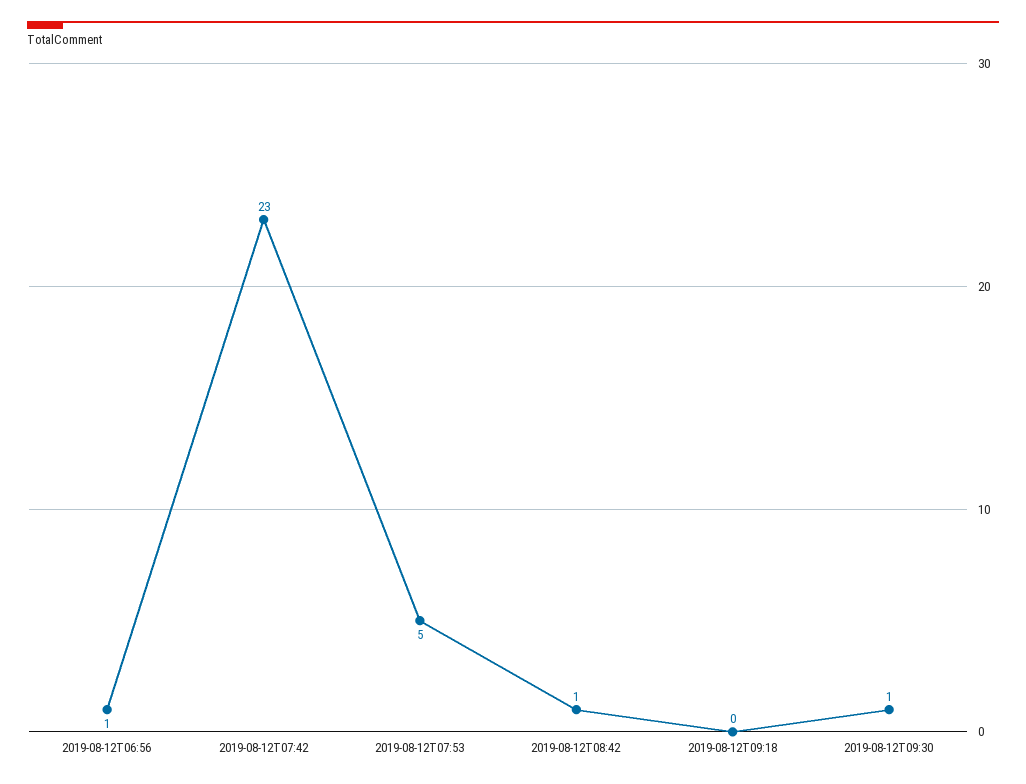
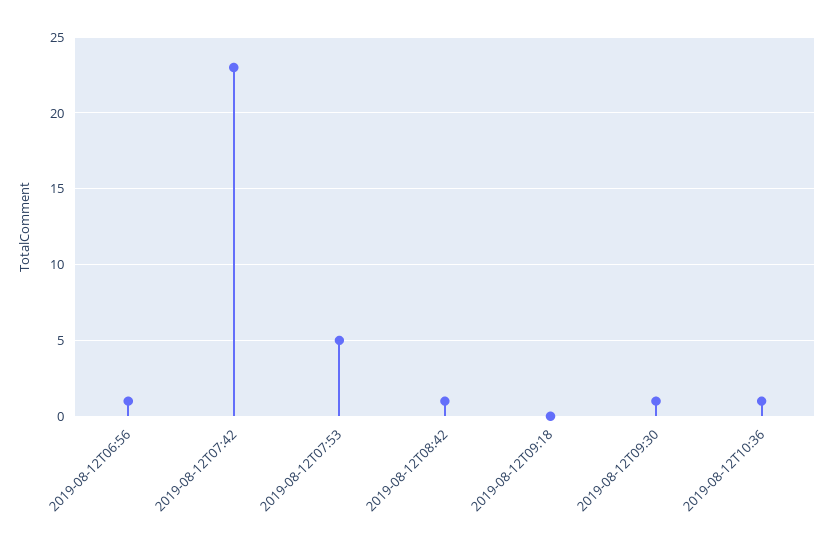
2019-08-12T10:36: none -> 1

